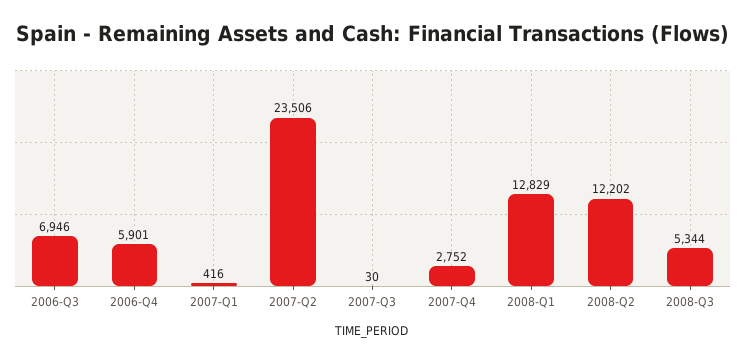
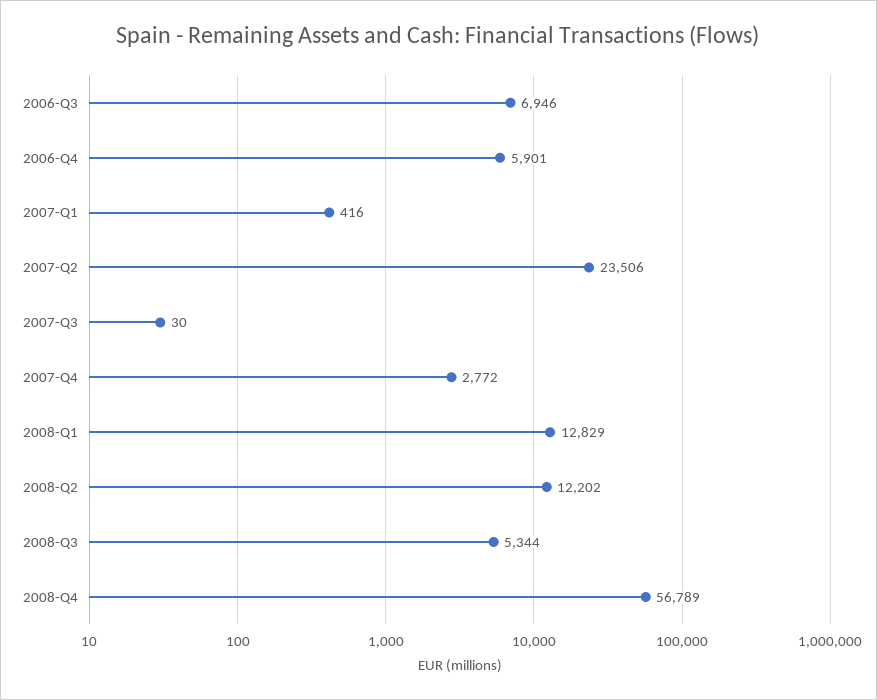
2007-Q4: 2752 -> 2772
2008-Q4: none -> 56789

